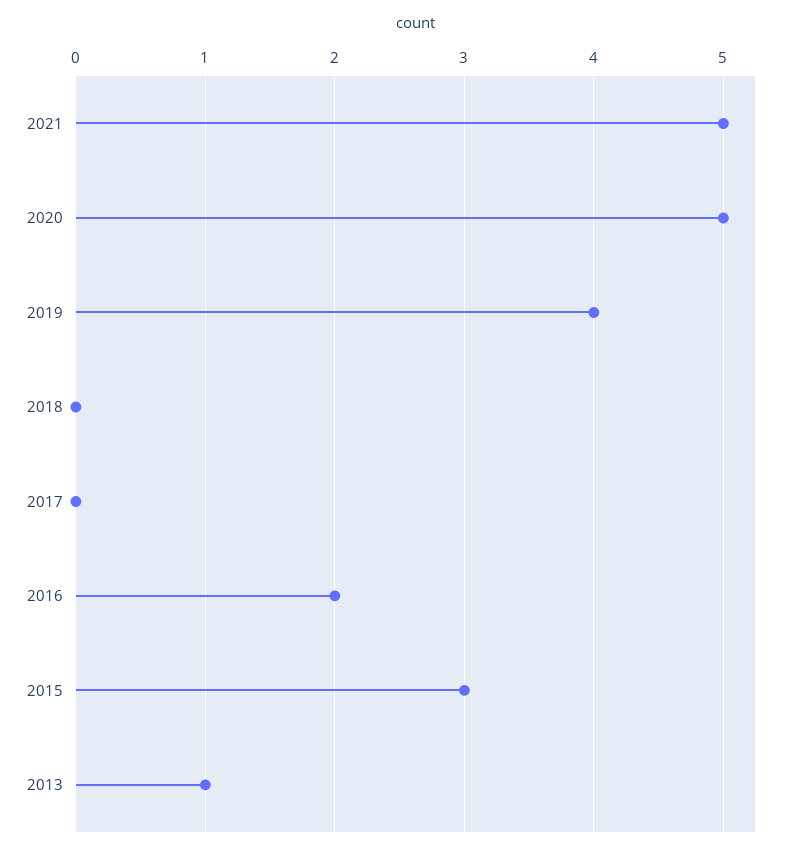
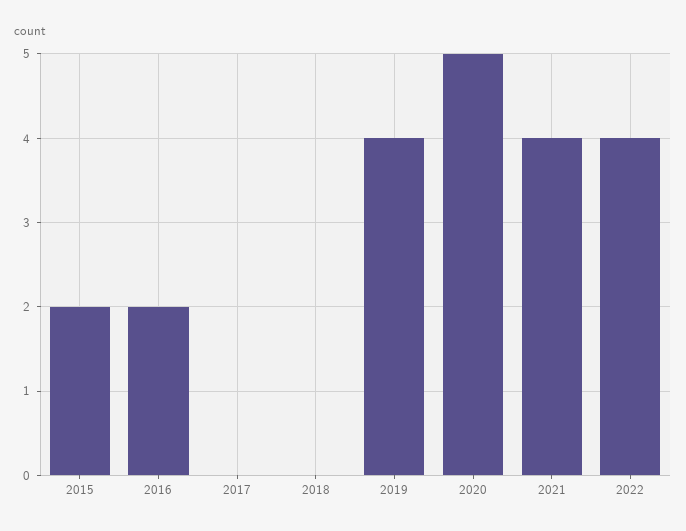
2021: 5 -> 4
2015: 3 -> 2
2013: 1 -> none
2022: none -> 4

